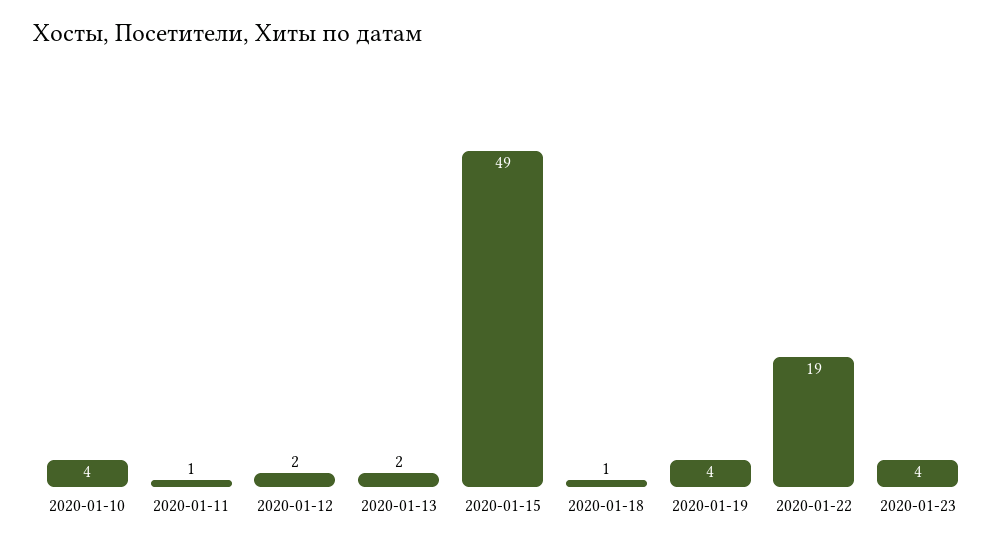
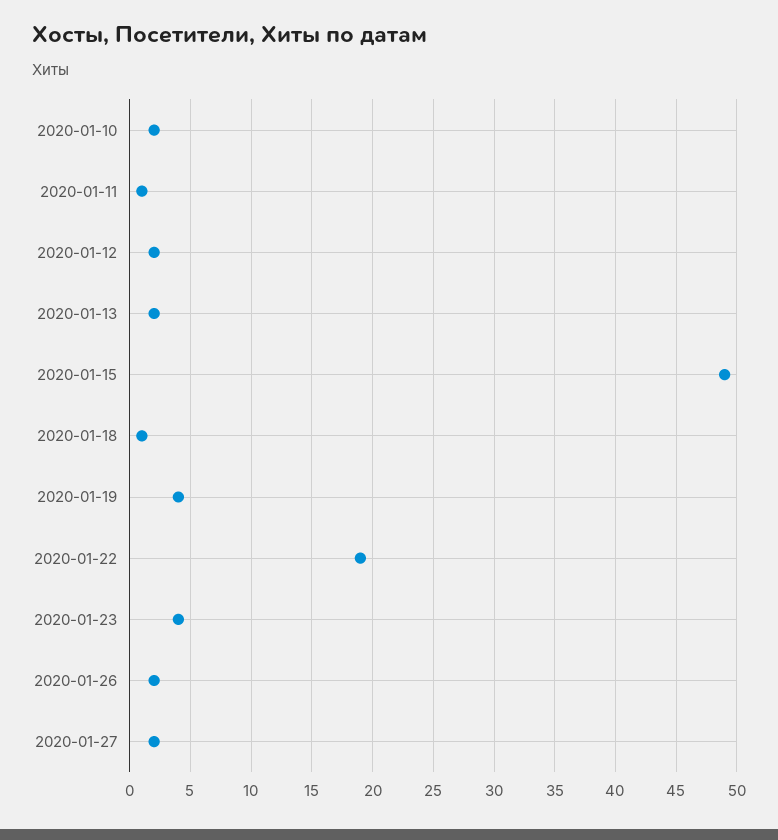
2020-01-10: 4 -> 2
2020-01-26: none -> 2
2020-01-27: none -> 2

